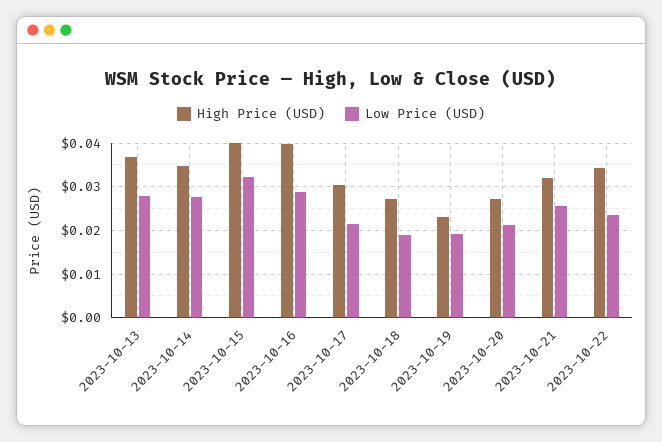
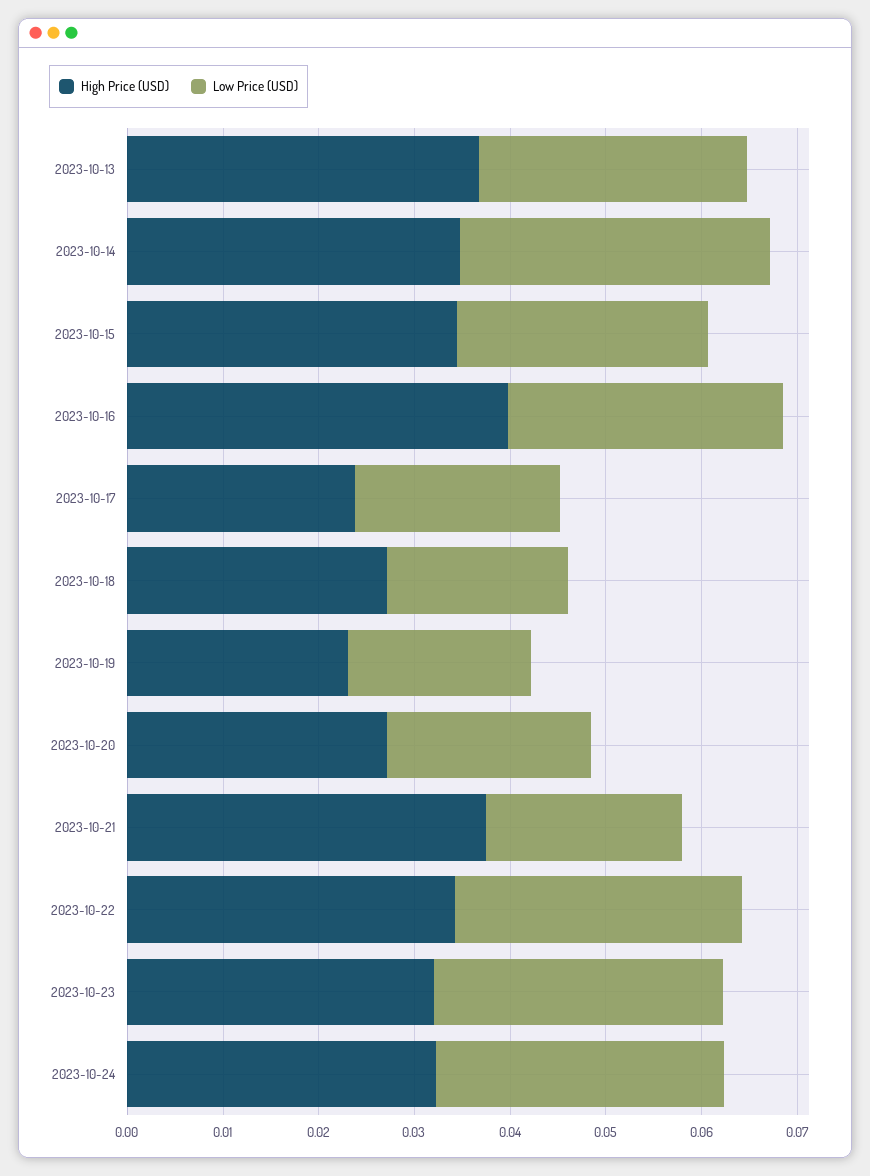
Low Price (USD), 2023-10-14: 0.028 -> 0.032
High Price (USD), 2023-10-15: 0.04 -> 0.034
Low Price (USD), 2023-10-15: 0.032 -> 0.026
High Price (USD), 2023-10-17: 0.03 -> 0.024
High Price (USD), 2023-10-21: 0.032 -> 0.038
Low Price (USD), 2023-10-21: 0.026 -> 0.02
Low Price (USD), 2023-10-22: 0.024 -> 0.03
High Price (USD), 2023-10-23: none -> 0.032
Low Price (USD), 2023-10-23: none -> 0.03
High Price (USD), 2023-10-24: none -> 0.032
Low Price (USD), 2023-10-24: none -> 0.03

